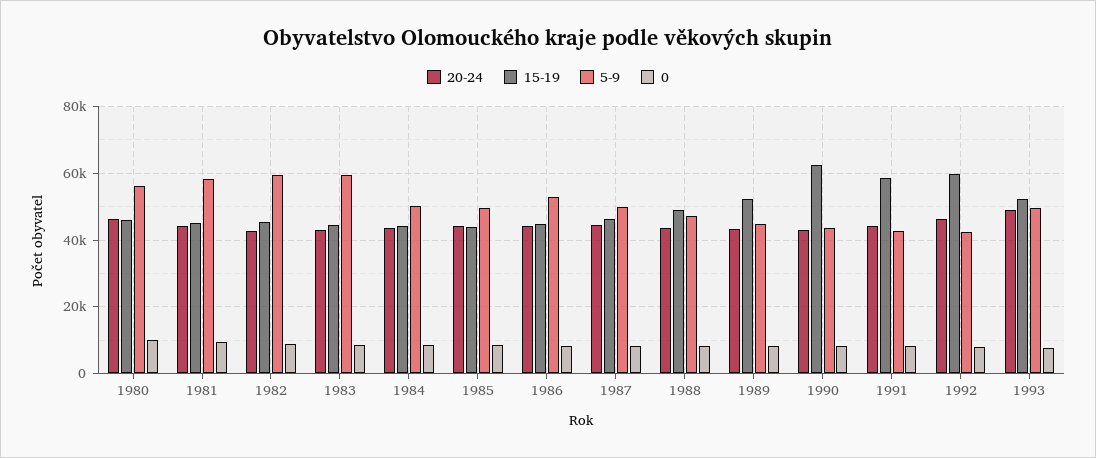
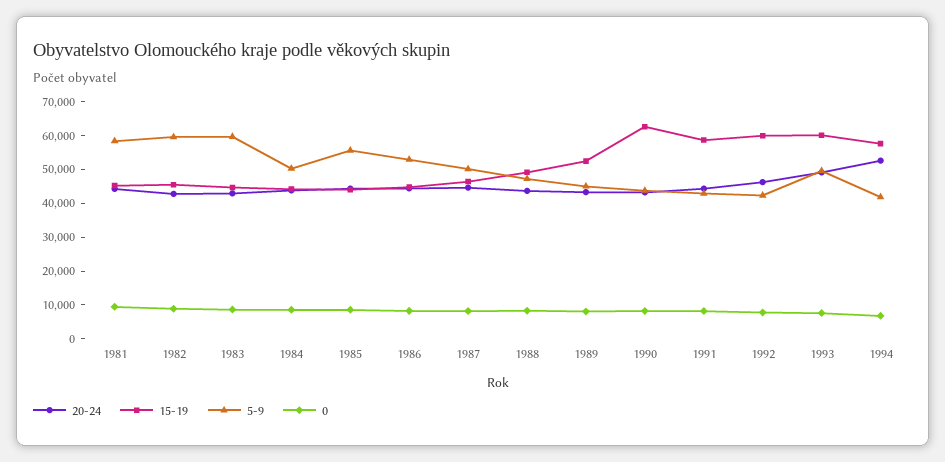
20-24, 1980: 46000 -> none
15-19, 1980: 46000 -> none
5-9, 1980: 56000 -> none
0, 1980: 10000 -> none
5-9, 1985: 50000 -> 55000
15-19, 1993: 52000 -> 60000
20-24, 1994: none -> 52500
15-19, 1994: none -> 57500
5-9, 1994: none -> 42500
0, 1994: none -> 7500

